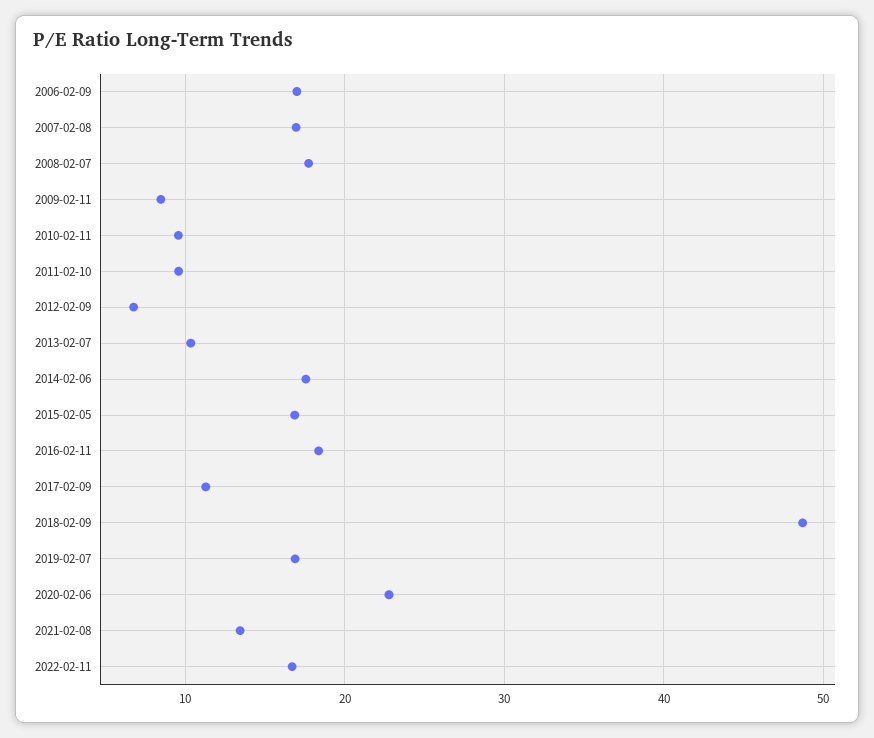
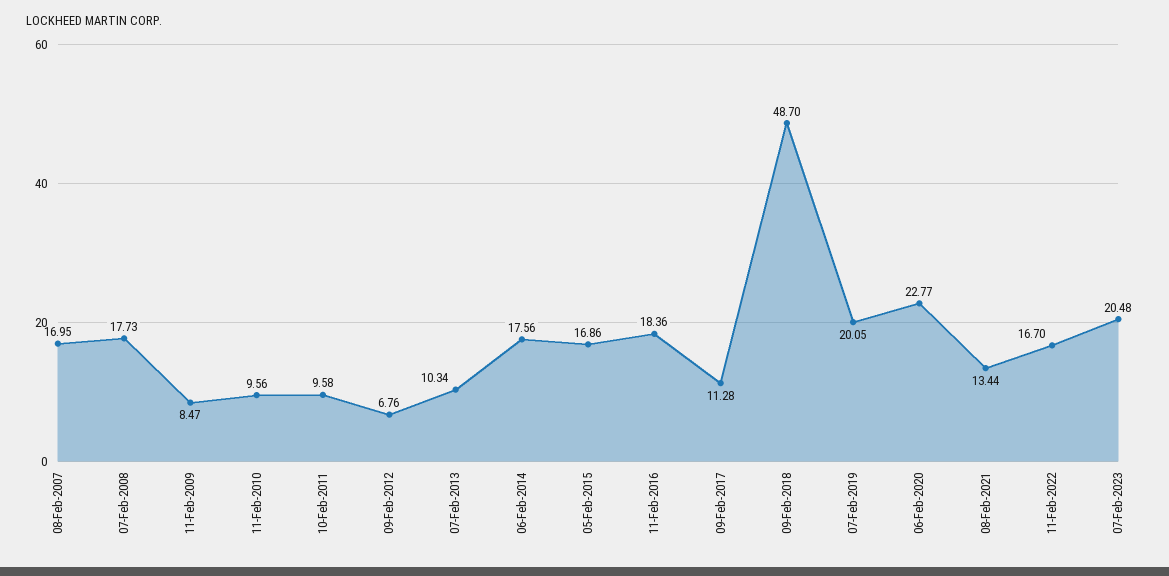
2006-02-09: 17 -> none
2019-02-07: 17 -> 20.05
07-Feb-2023: none -> 20.48

